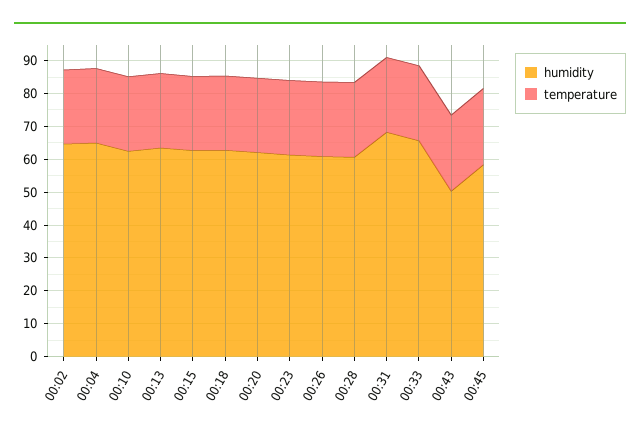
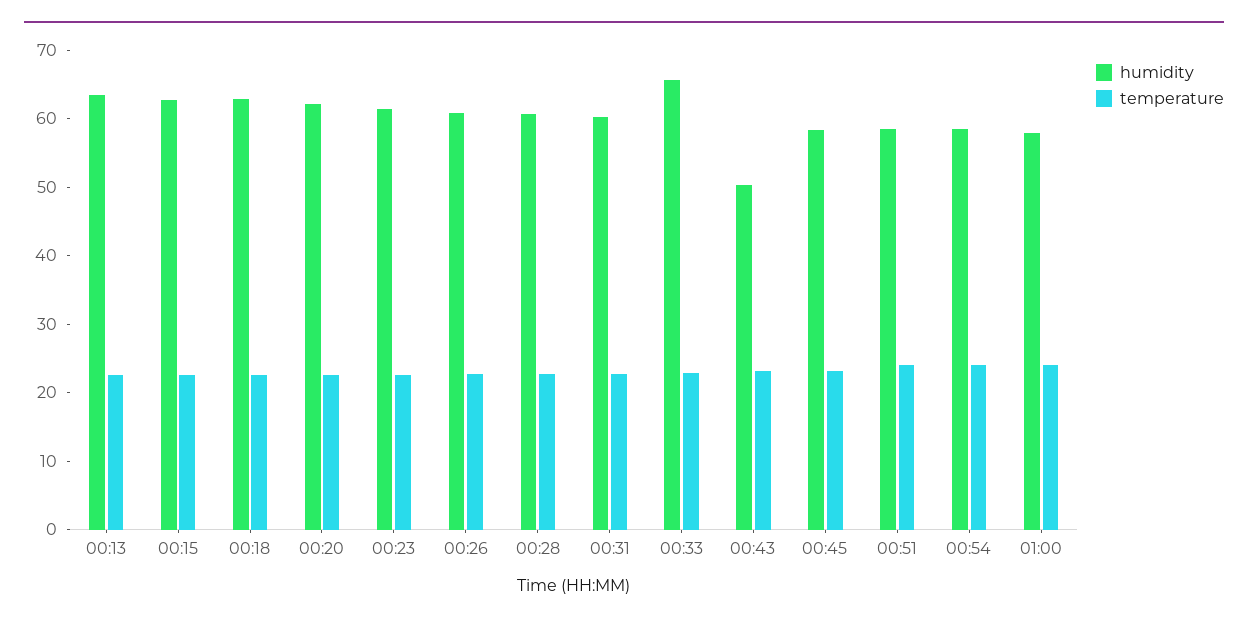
humidity, 00:02: 65 -> none
temperature, 00:02: 22.5 -> none
humidity, 00:04: 65 -> none
temperature, 00:04: 22.5 -> none
humidity, 00:10: 62.5 -> none
temperature, 00:10: 22.5 -> none
humidity, 00:31: 67.5 -> 60
humidity, 00:51: none -> 58
temperature, 00:51: none -> 24
humidity, 00:54: none -> 58
temperature, 00:54: none -> 24
humidity, 01:00: none -> 58
temperature, 01:00: none -> 24

